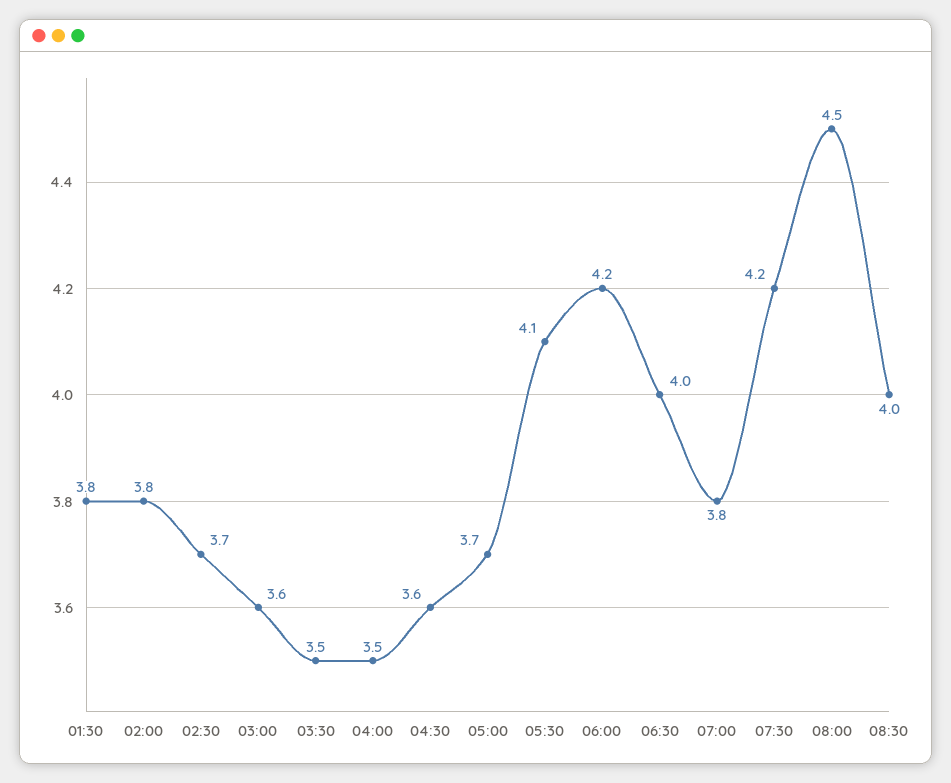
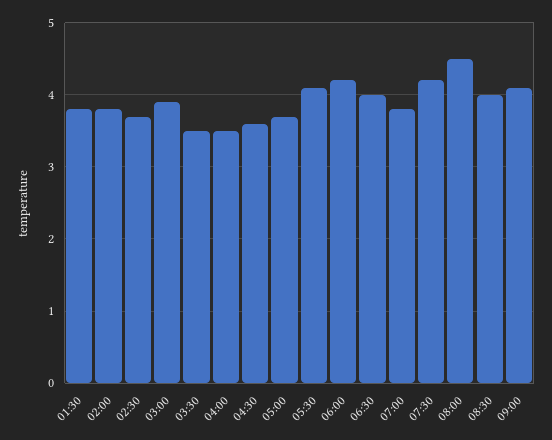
03:00: 3.6 -> 3.9
09:00: none -> 4.1

